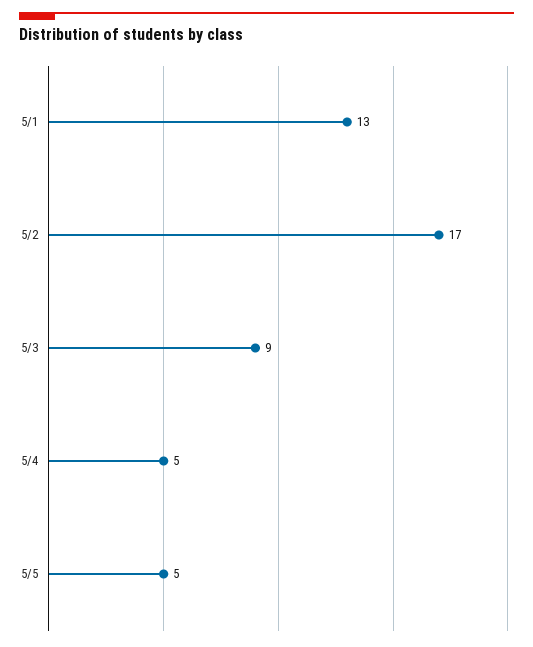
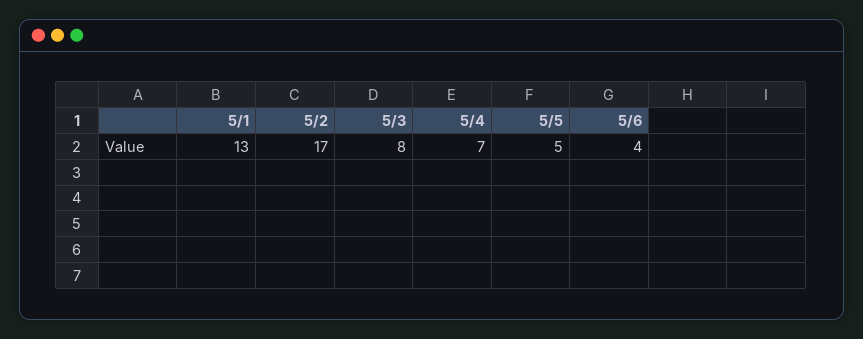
5/3: 9 -> 8
5/4: 5 -> 7
5/6: none -> 4

